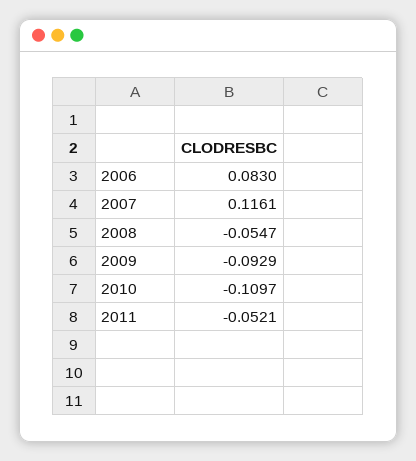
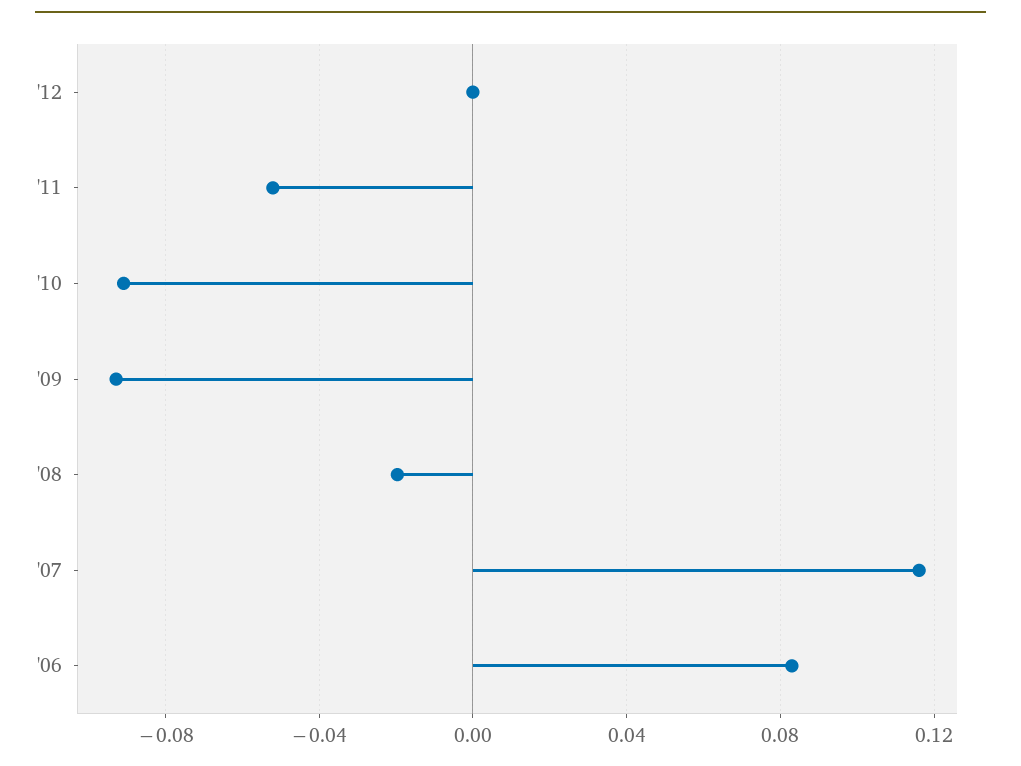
2008: -0.0547 -> -0.02
2010: -0.1097 -> -0.09
'12: none -> 0

